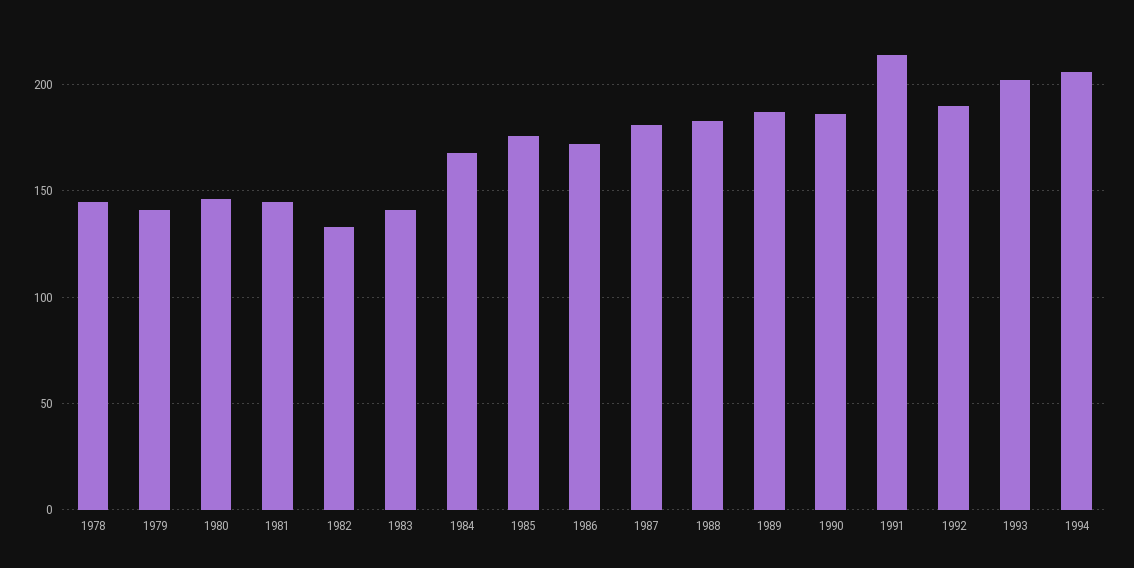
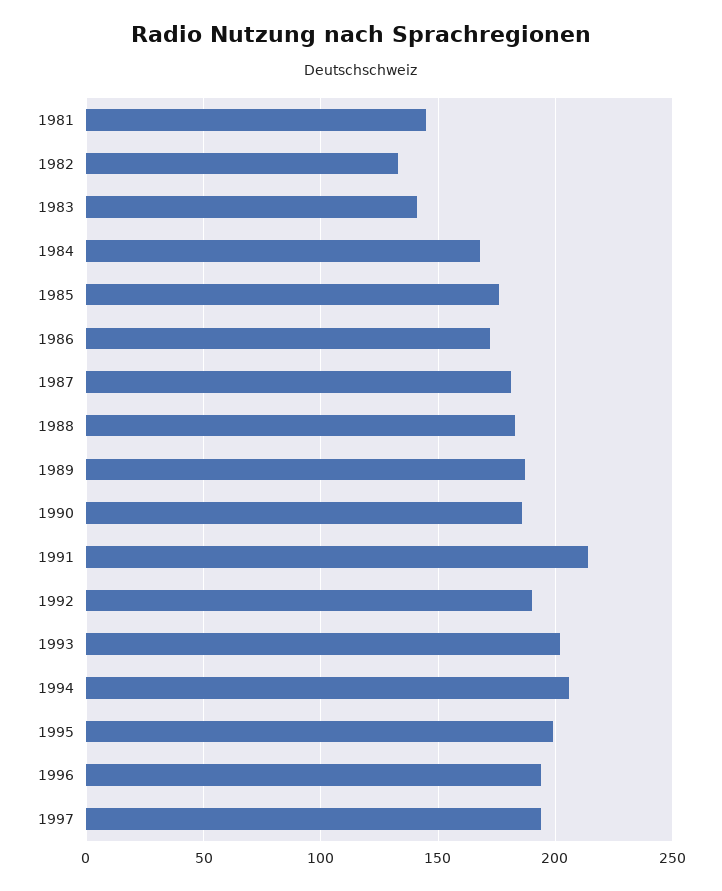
1978: 145 -> none
1979: 140 -> none
1980: 145 -> none
1995: none -> 200
1996: none -> 195
1997: none -> 195

